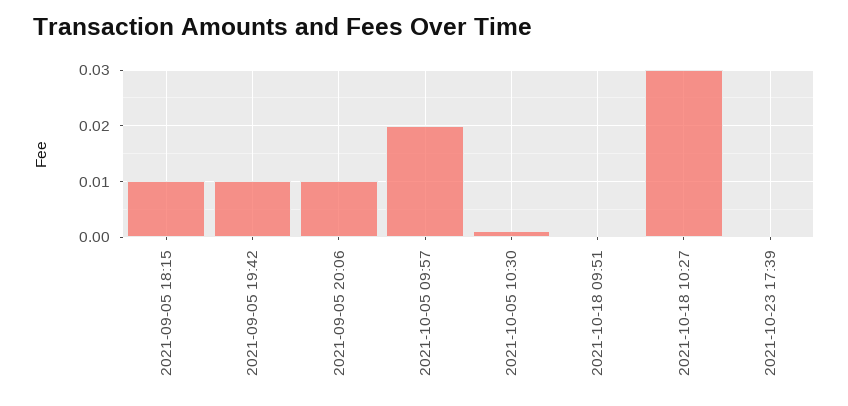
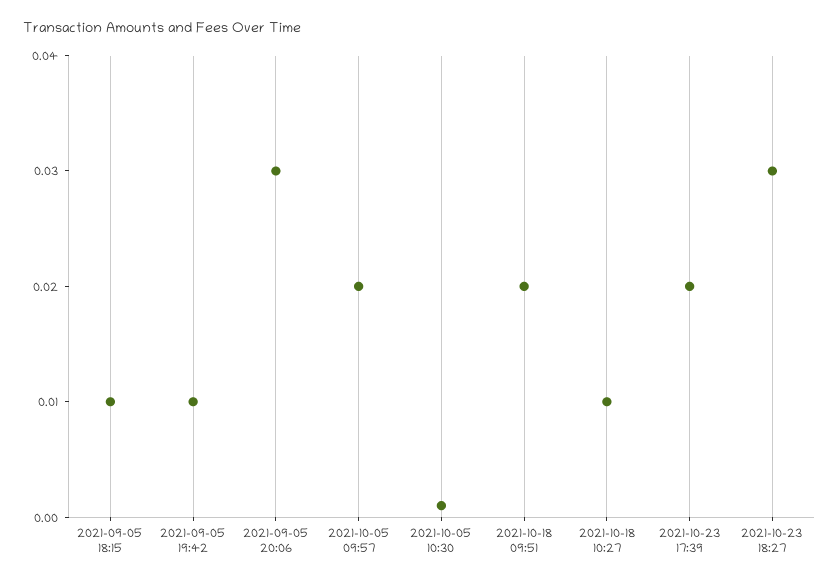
2021-09-05 20:06: 0.01 -> 0.03
2021-10-18 09:51: 0 -> 0.02
2021-10-18 10:27: 0.03 -> 0.01
2021-10-23 17:39: 0 -> 0.02
2021-10-23 18:27: none -> 0.03

